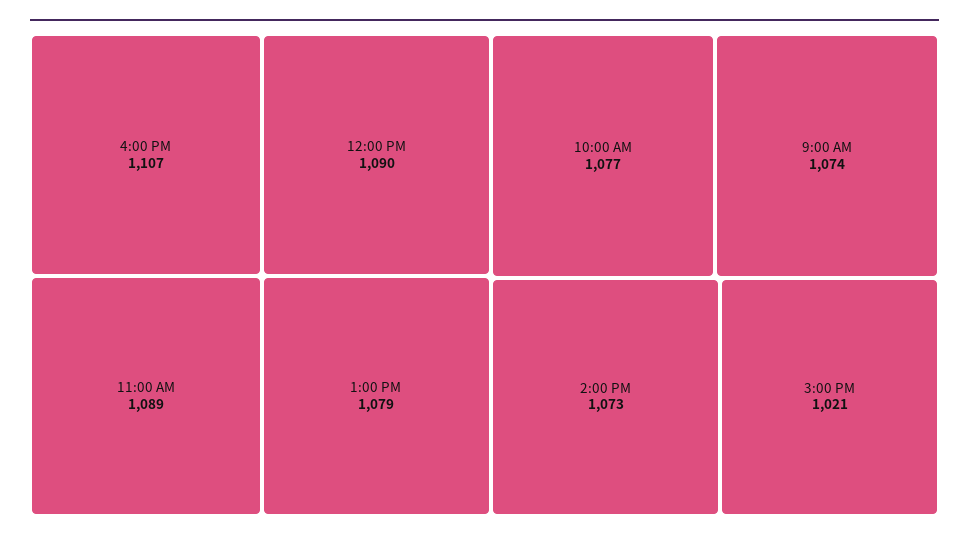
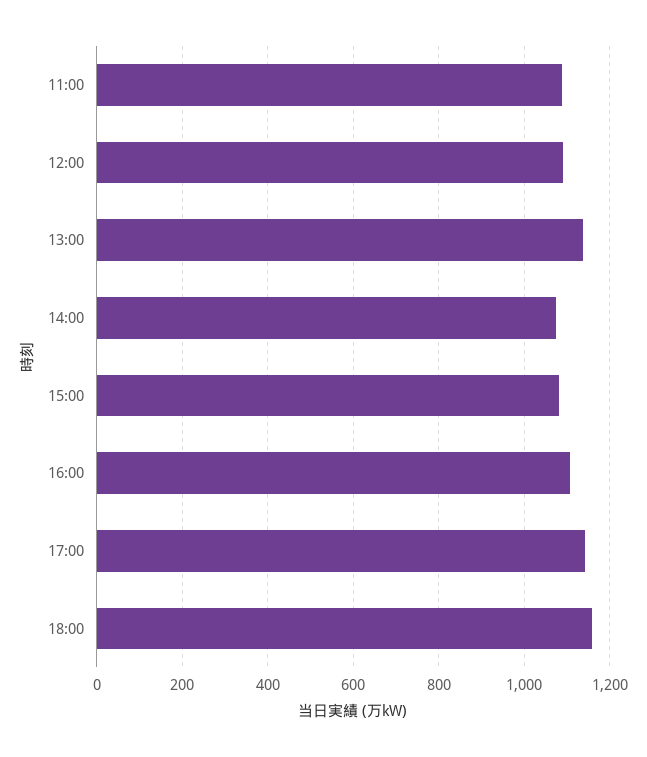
1:00 PM: 1079 -> 1140
10:00 AM: 1077 -> none
9:00 AM: 1074 -> none
3:00 PM: 1021 -> 1080
17:00: none -> 1140
18:00: none -> 1160

